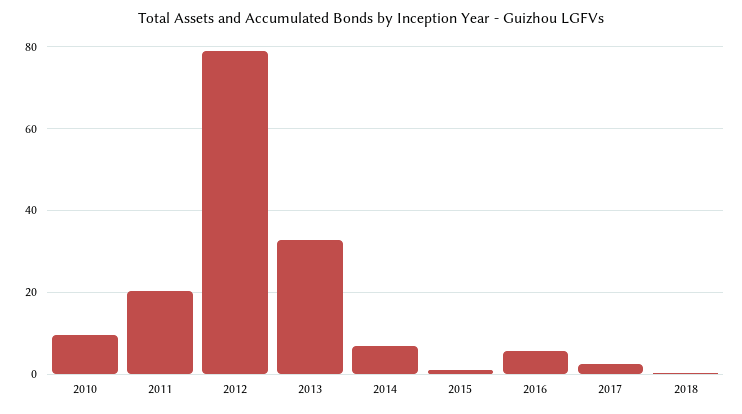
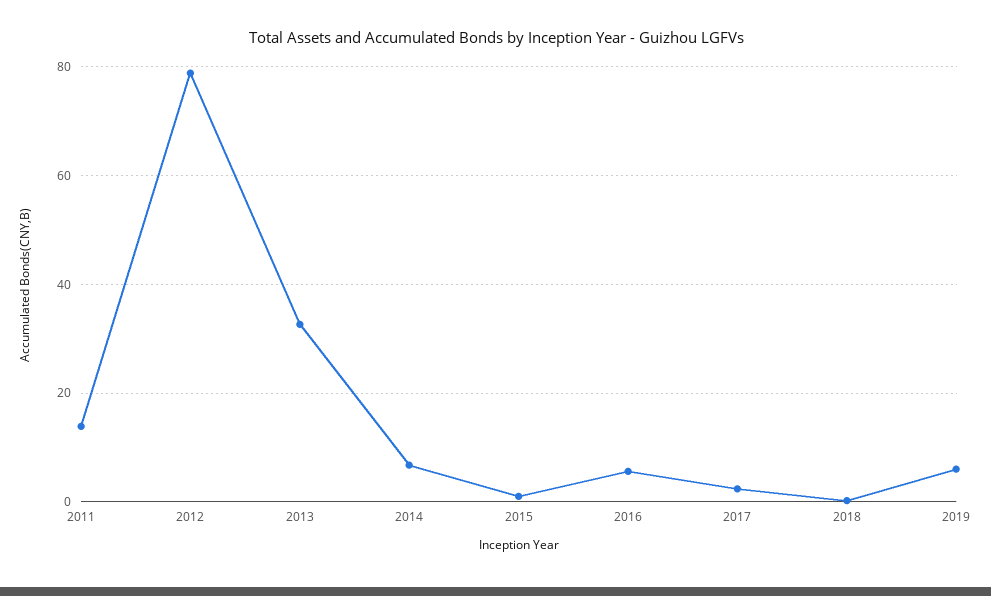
2010: 10 -> none
2011: 20 -> 14
2019: none -> 6

